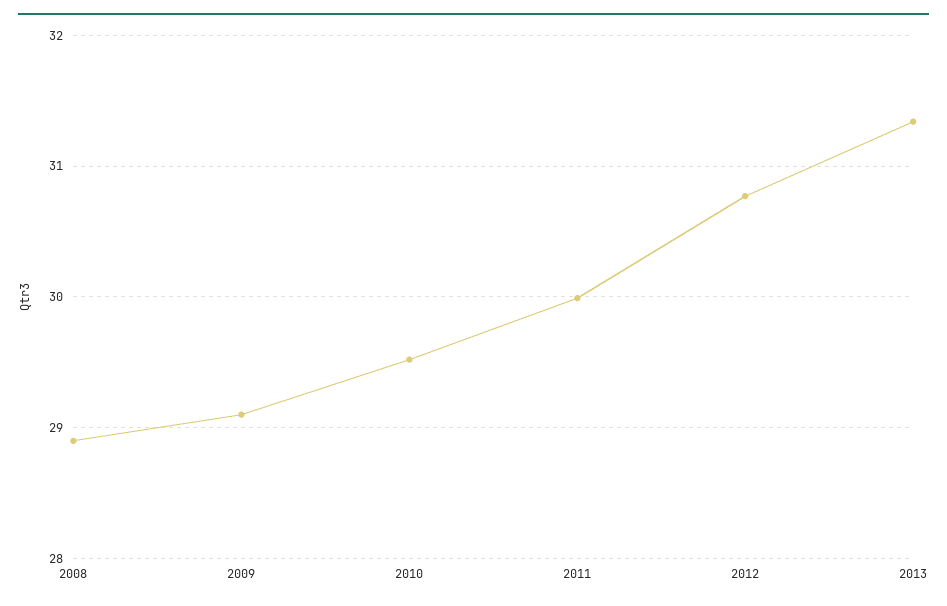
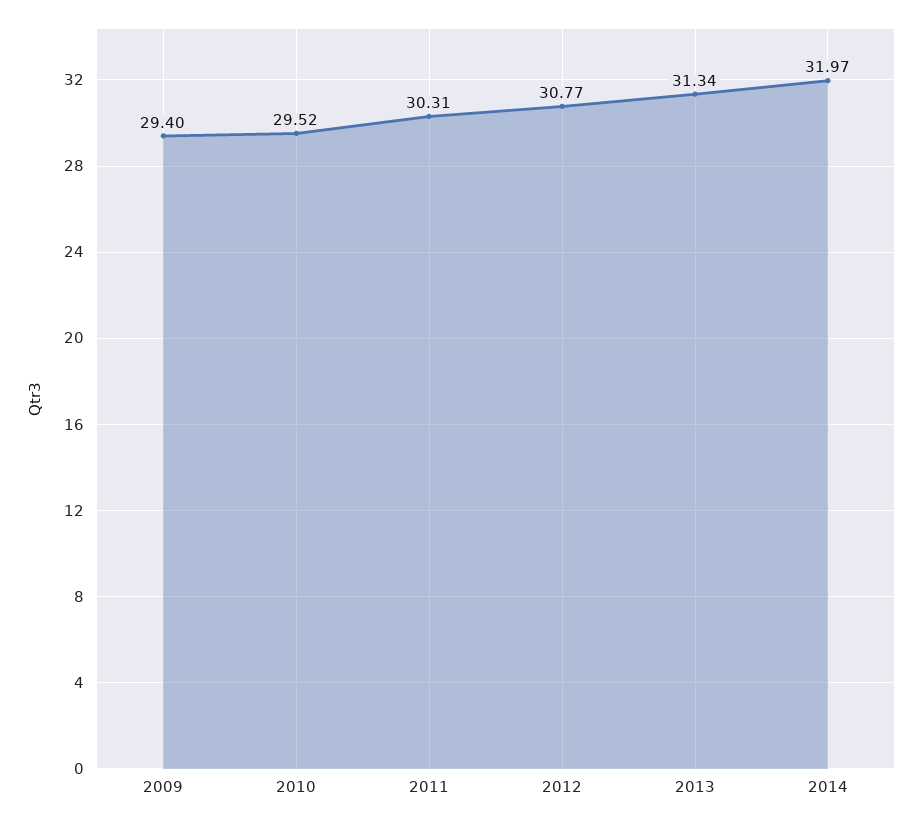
2008: 28.9 -> none
2009: 29.1 -> 29.4
2011: 30 -> 30.31
2014: none -> 31.97

